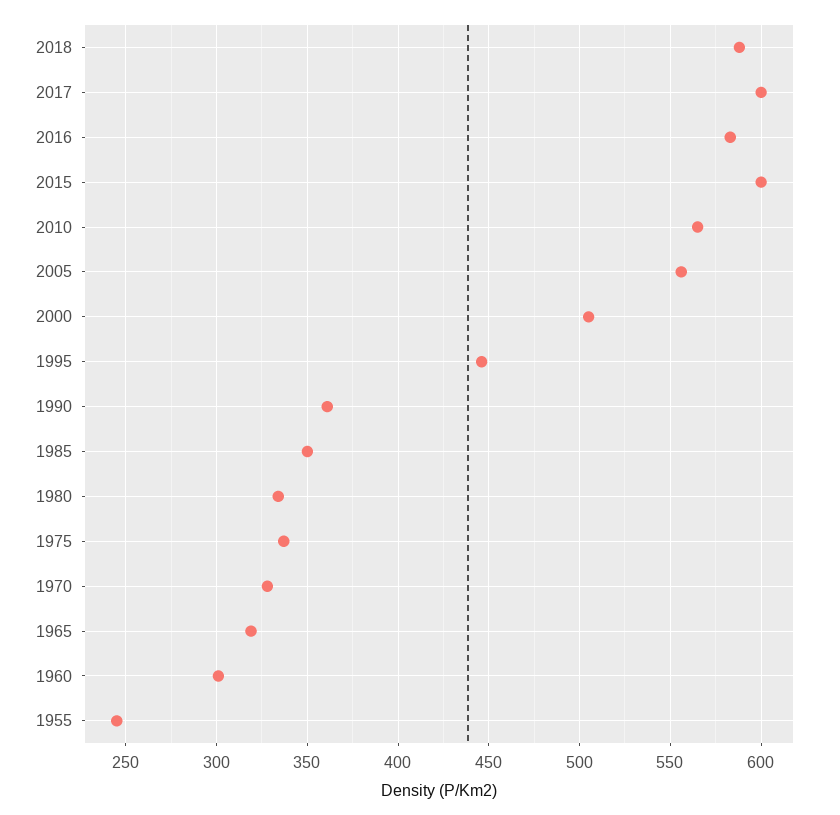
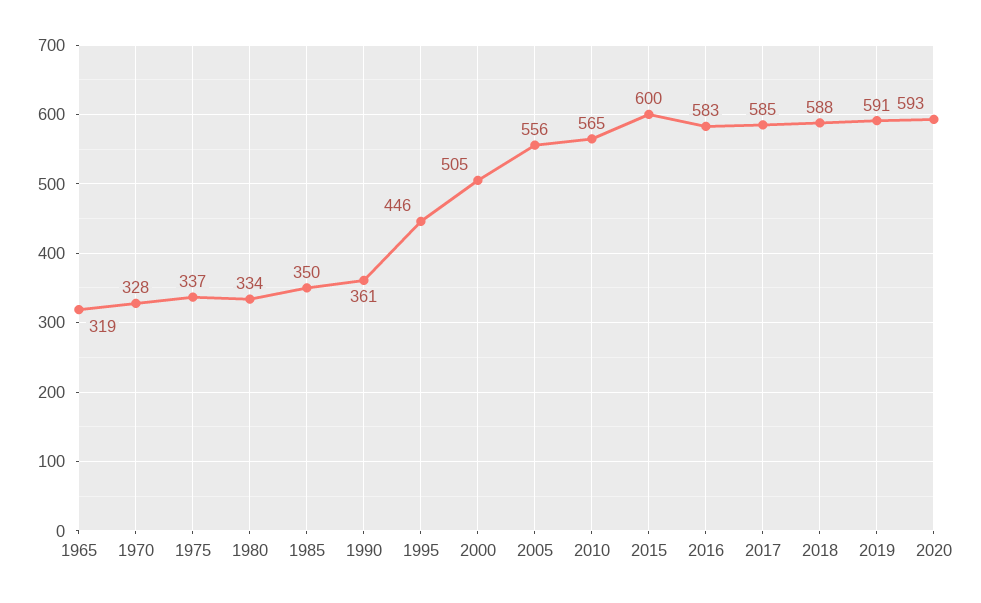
2017: 600 -> 585
1960: 300 -> none
1955: 245 -> none
2019: none -> 591
2020: none -> 593

